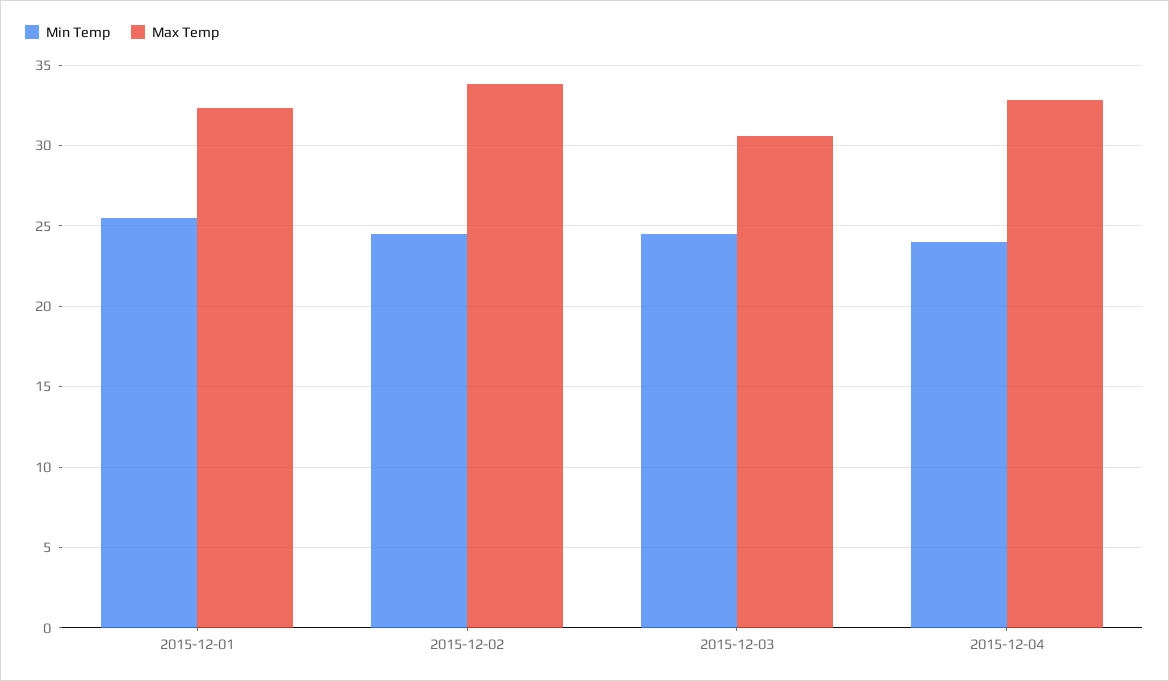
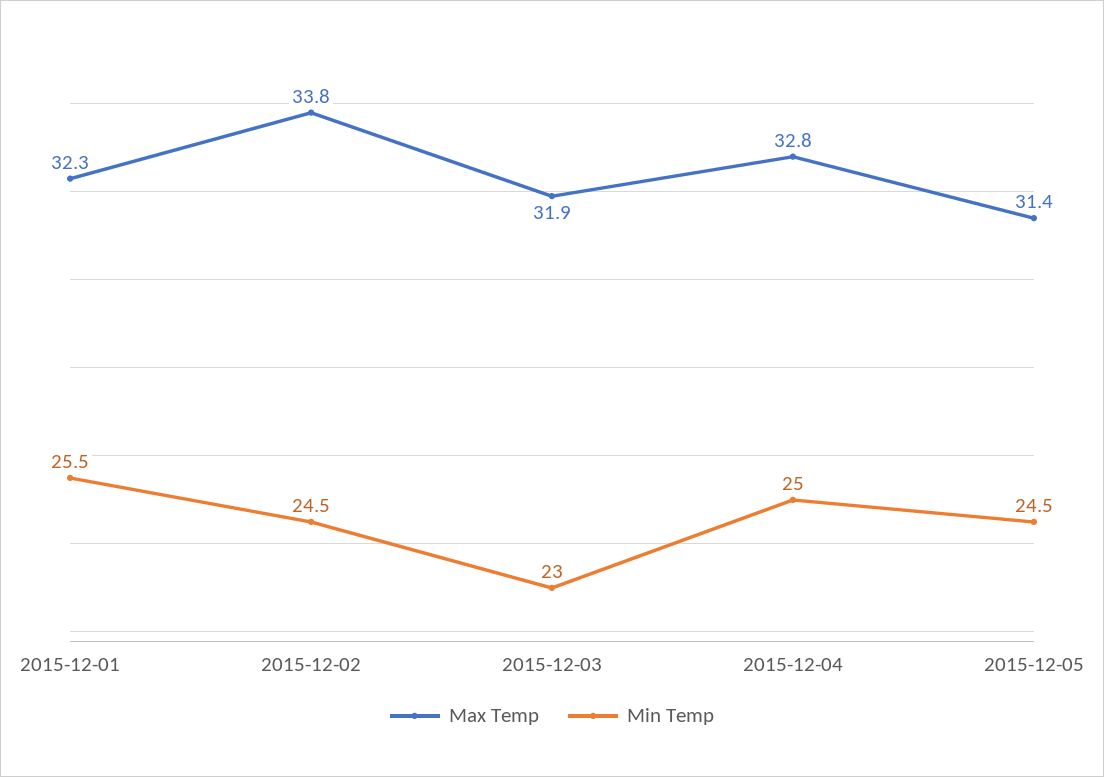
Min Temp, 2015-12-03: 24.5 -> 23
Max Temp, 2015-12-03: 30.5 -> 31.9
Min Temp, 2015-12-04: 24 -> 25
Max Temp, 2015-12-05: none -> 31.4
Min Temp, 2015-12-05: none -> 24.5

